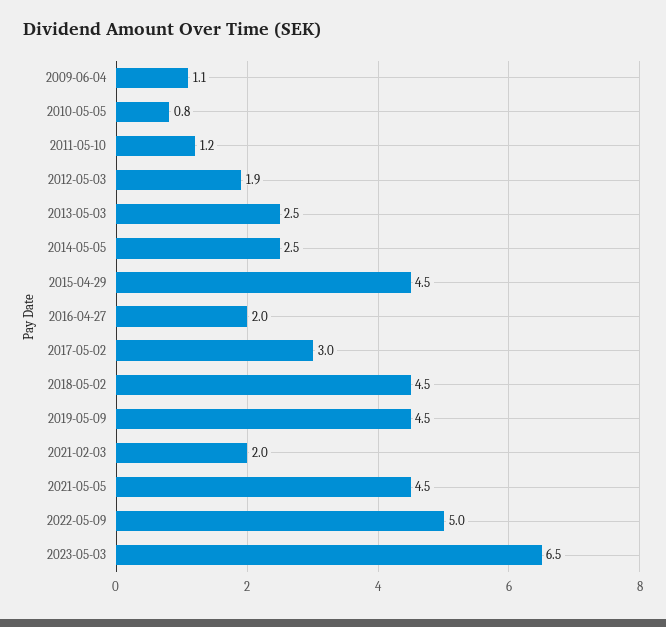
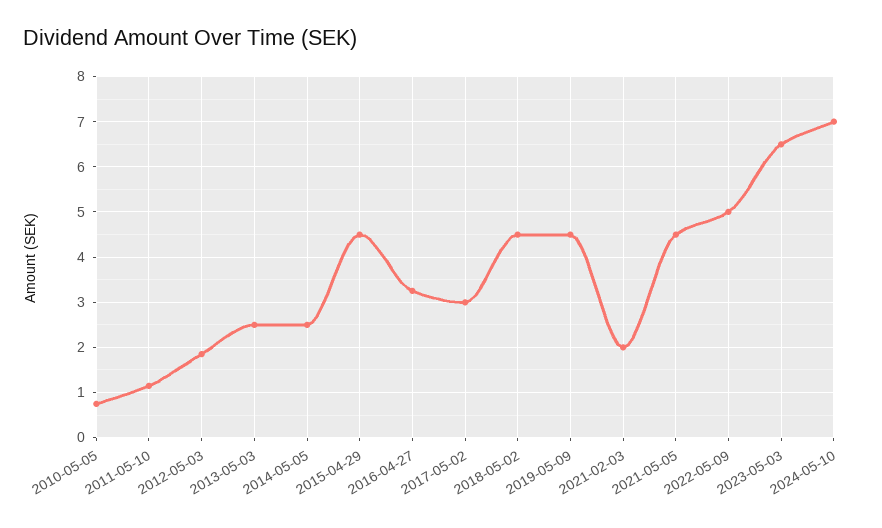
2009-06-04: 1.1 -> none
2016-04-27: 2 -> 3.2
2024-05-10: none -> 7

